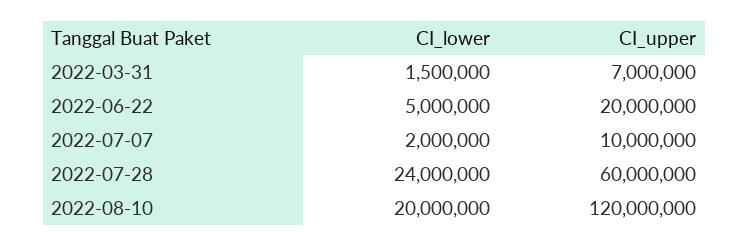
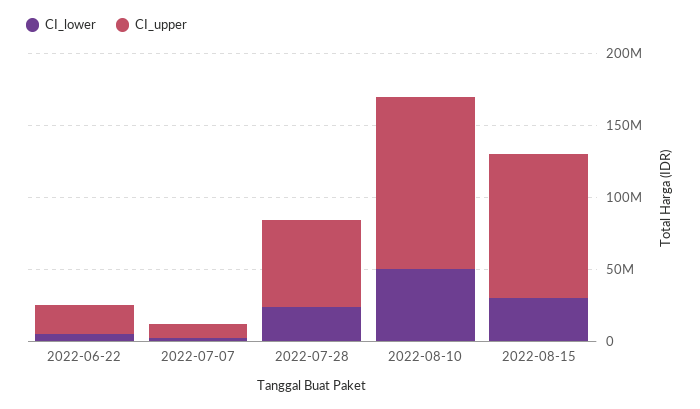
CI_lower, 2022-03-31: 1500000 -> none
CI_upper, 2022-03-31: 7000000 -> none
CI_lower, 2022-08-10: 20000000 -> 50000000
CI_lower, 2022-08-15: none -> 30000000
CI_upper, 2022-08-15: none -> 100000000

